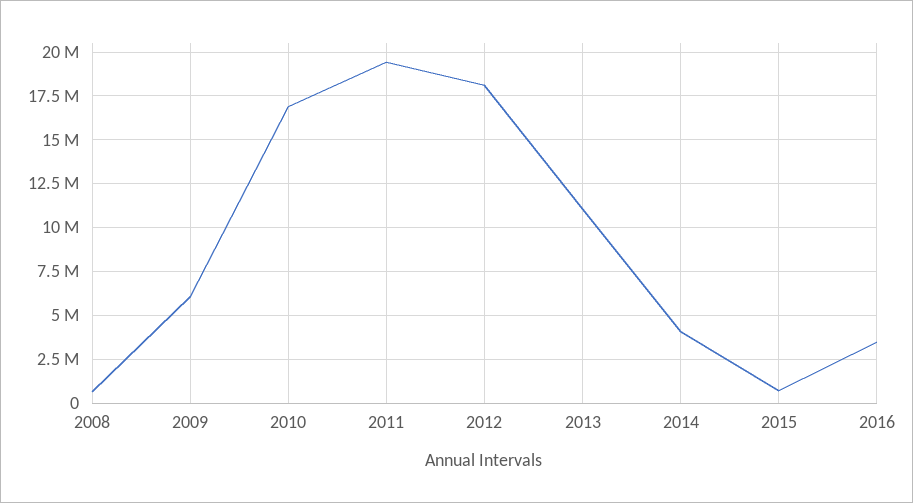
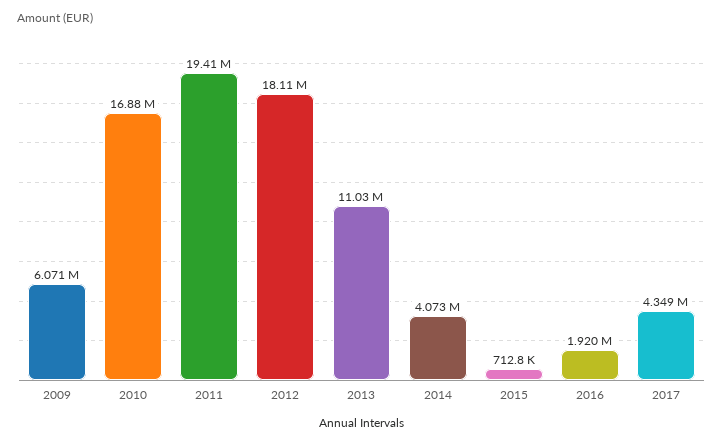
2008: 500000 -> none
2016: 3500000 -> 1920000
2017: none -> 4349000

